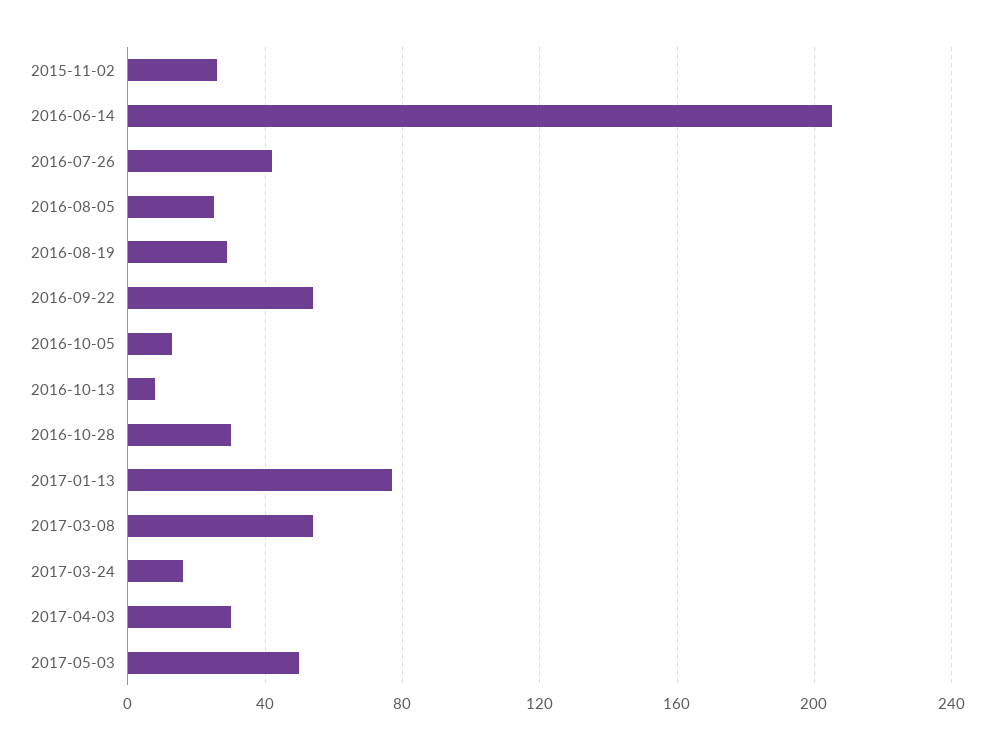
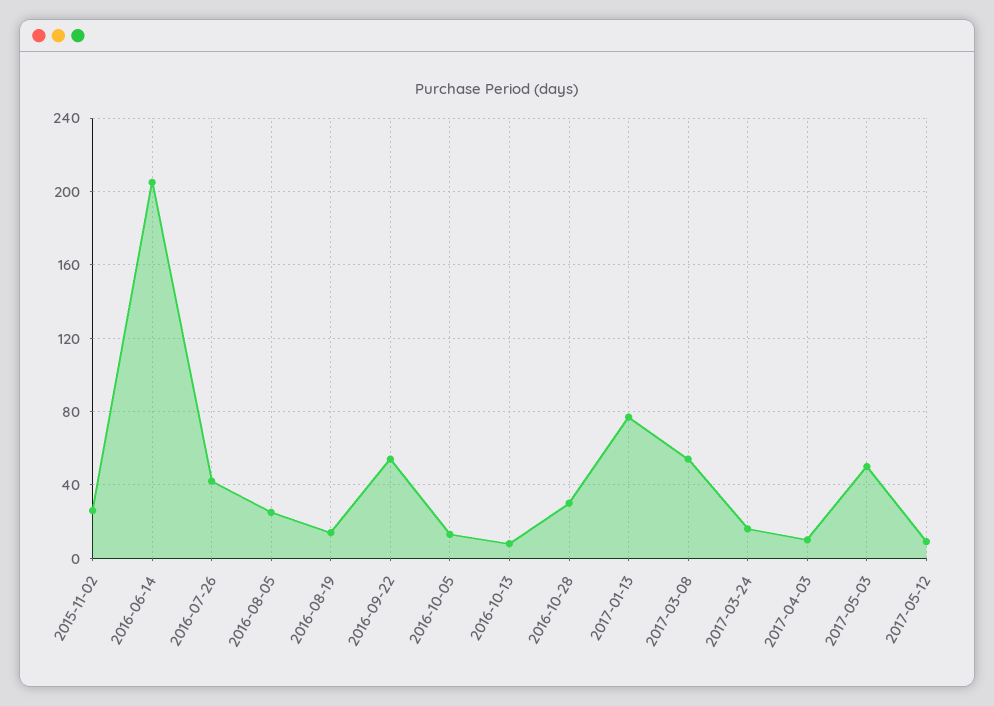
2016-08-19: 30 -> 15
2017-04-03: 30 -> 10
2017-05-12: none -> 10

